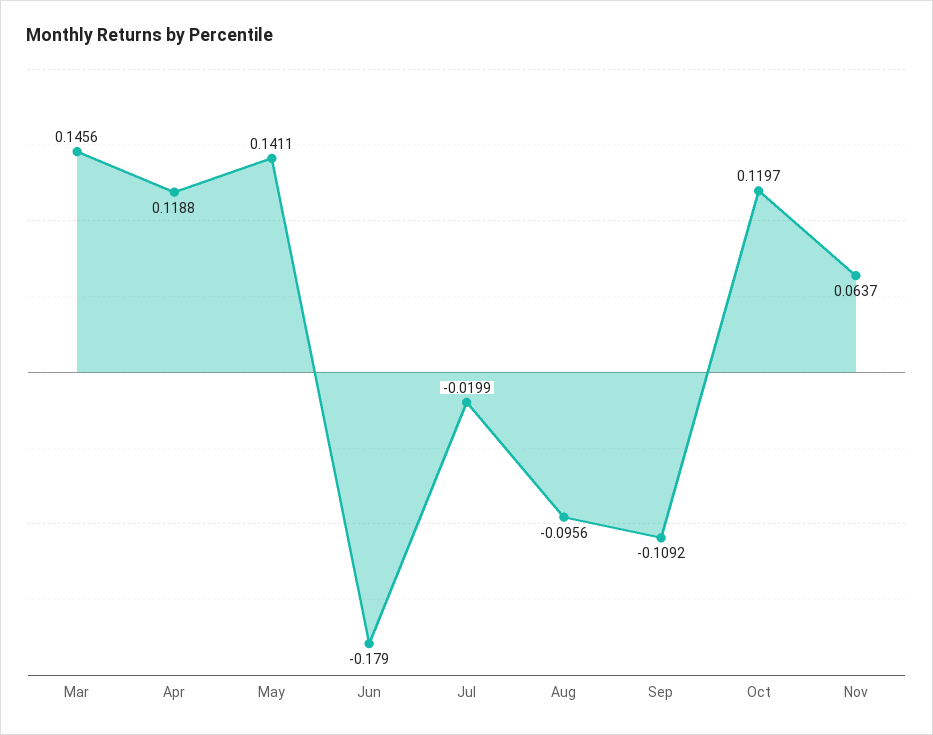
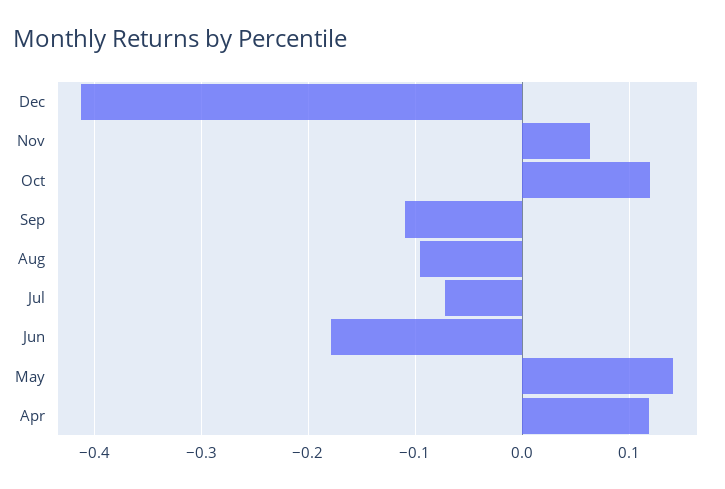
Mar: 0.1456 -> none
Jul: -0.0199 -> -0.07
Dec: none -> -0.41

